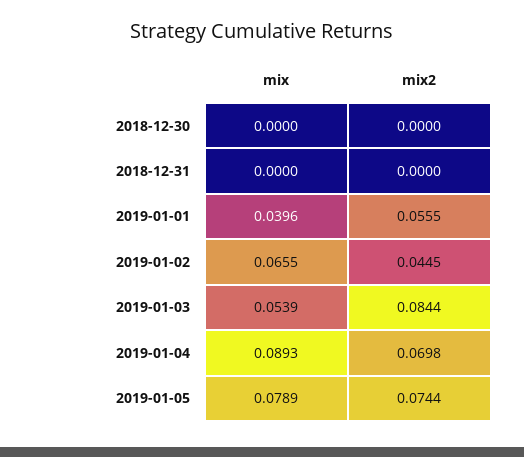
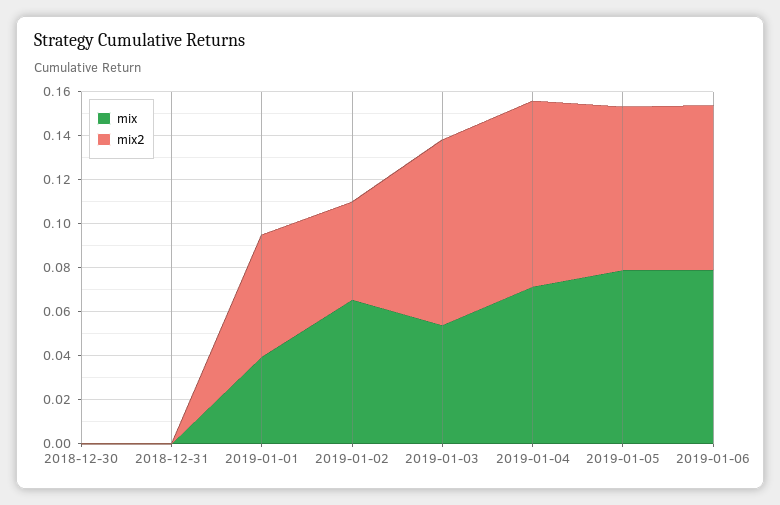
mix, 2019-01-04: 0.0893 -> 0.07
mix2, 2019-01-04: 0.0698 -> 0.085
mix, 2019-01-06: none -> 0.08
mix2, 2019-01-06: none -> 0.075

